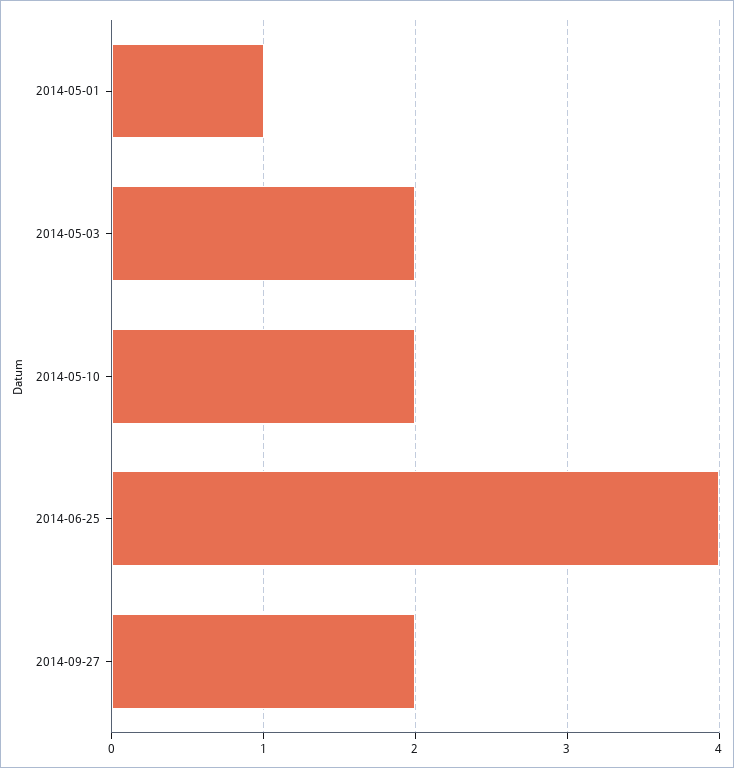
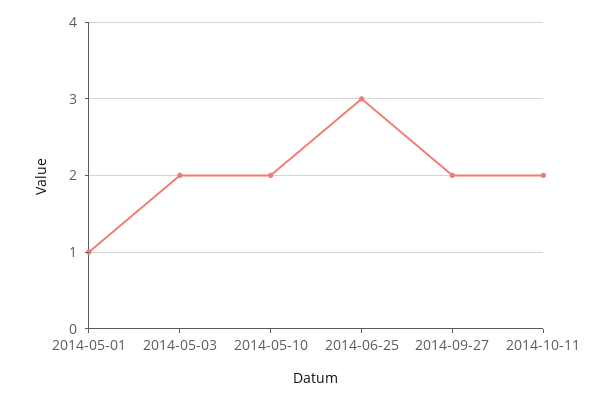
2014-06-25: 4 -> 3
2014-10-11: none -> 2

